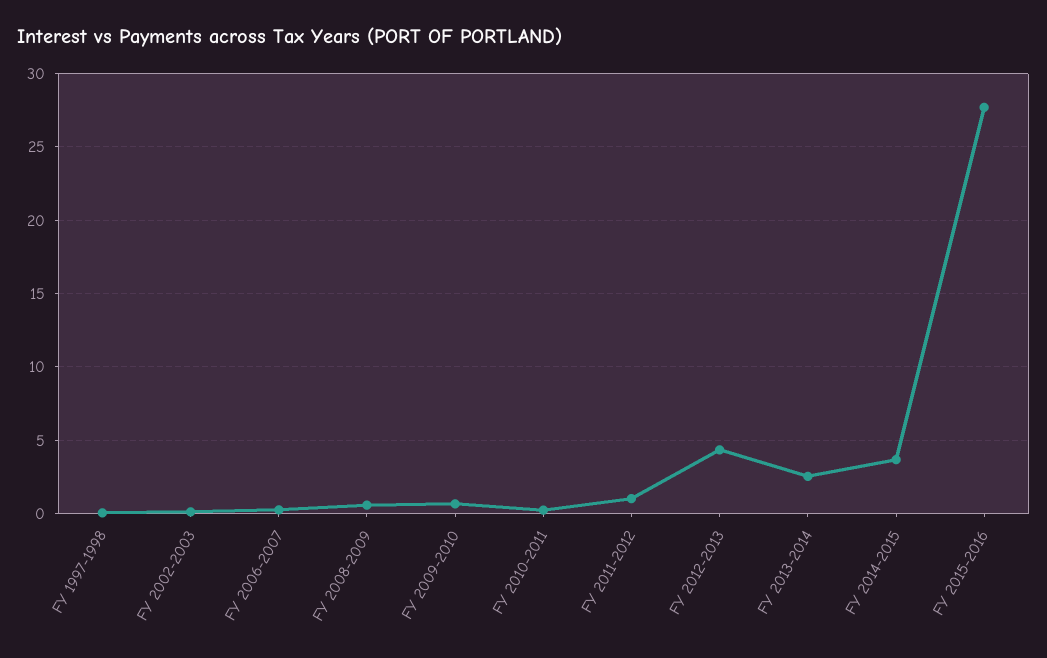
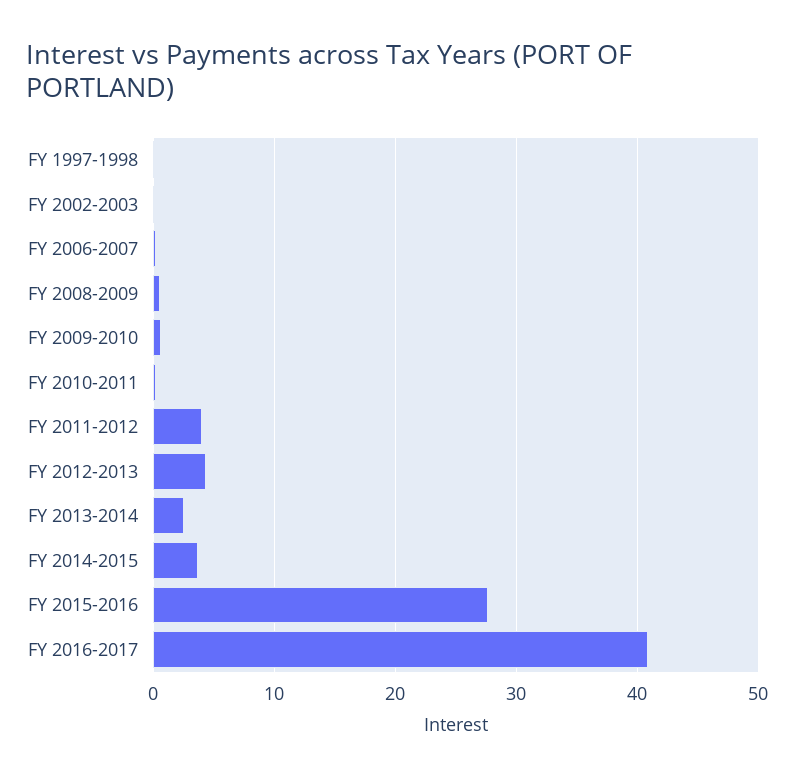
FY 2011-2012: 1 -> 4
FY 2016-2017: none -> 41

